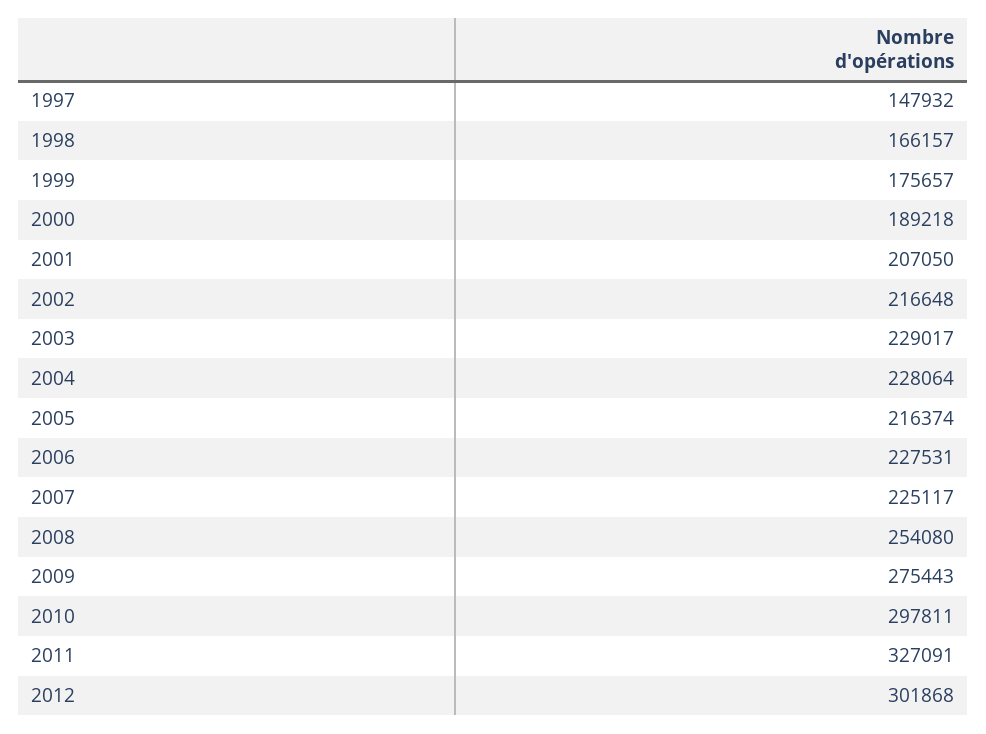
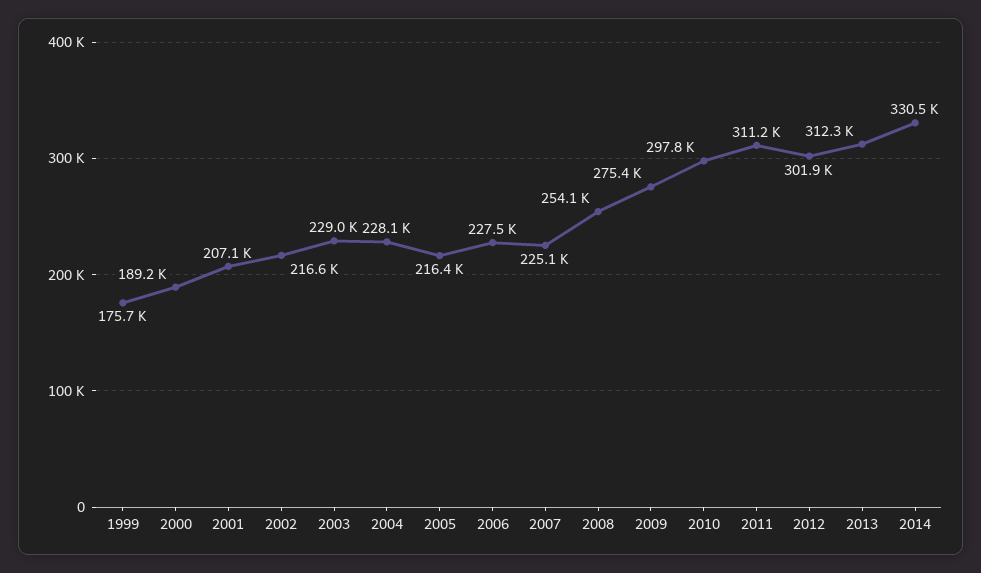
1997: 147932 -> none
1998: 166157 -> none
2011: 327091 -> 311200
2013: none -> 312300
2014: none -> 330500

